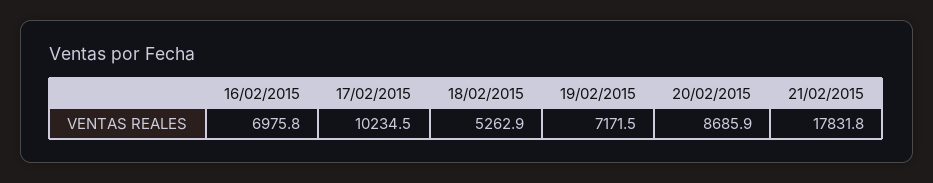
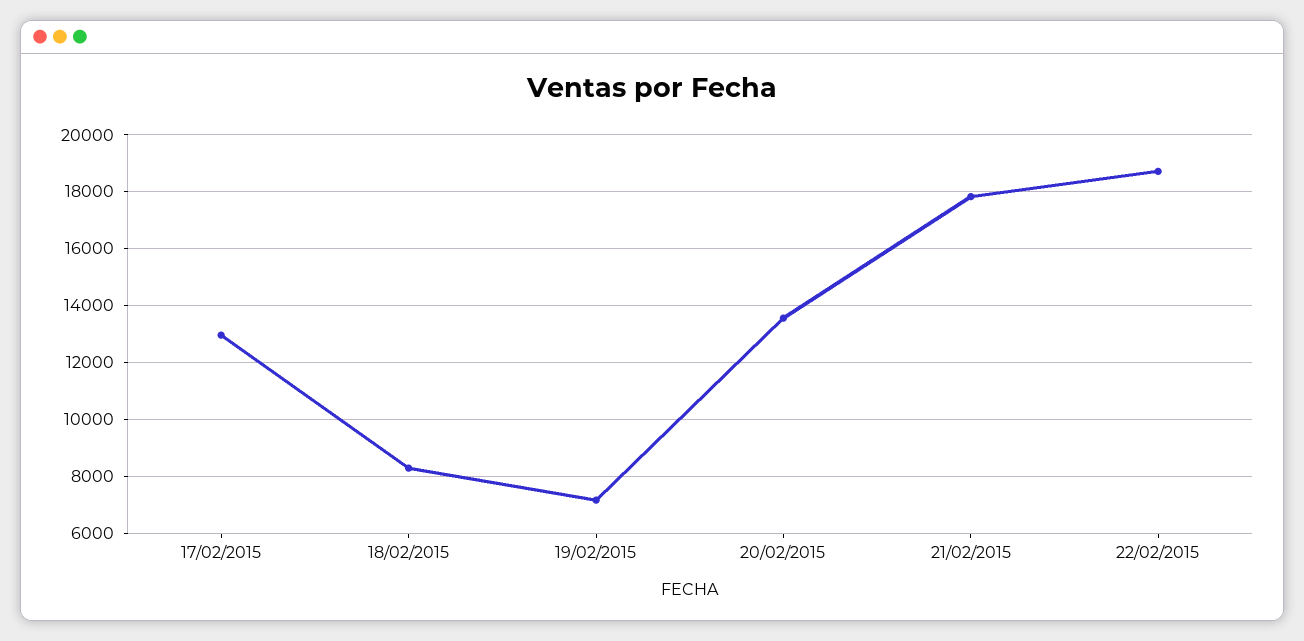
16/02/2015: 6975.8 -> none
17/02/2015: 10234.5 -> 13000
18/02/2015: 5262.9 -> 8250
20/02/2015: 8685.9 -> 13500
22/02/2015: none -> 18750

